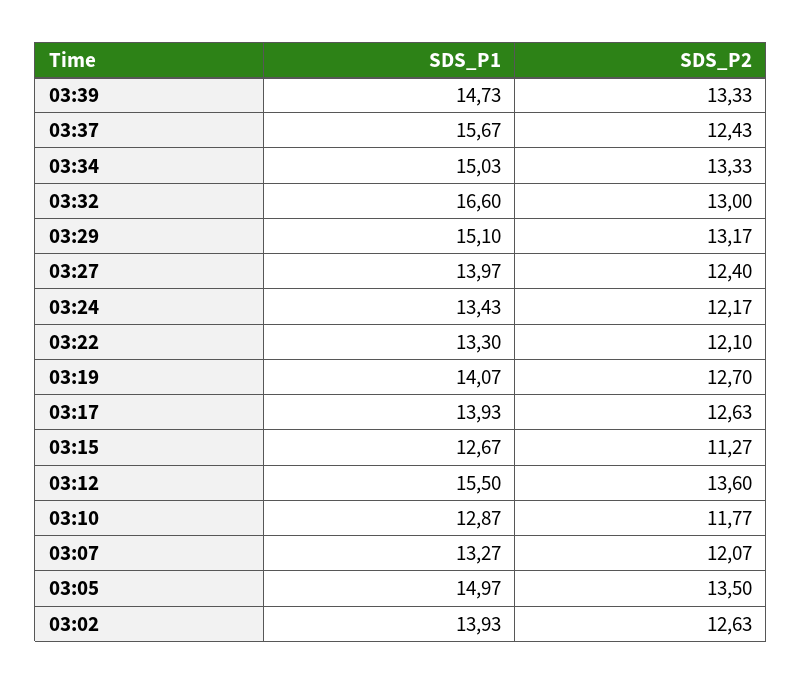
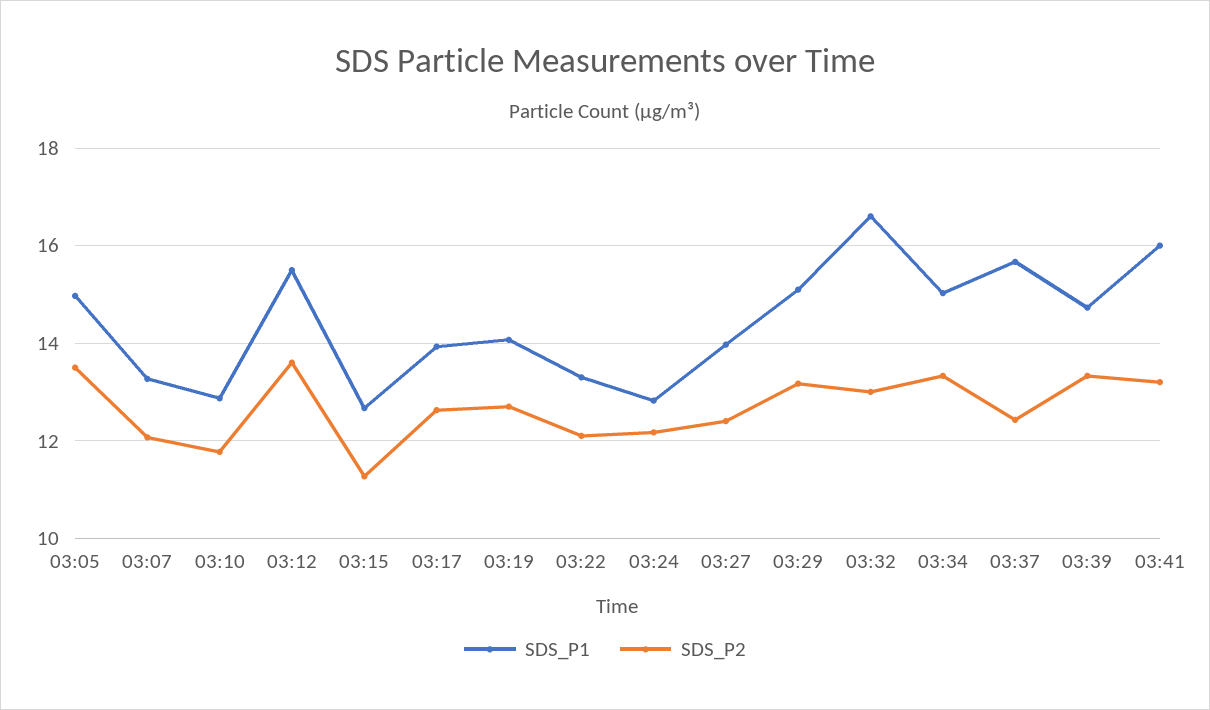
SDS_P1, 03:24: 13.43 -> 12.8
SDS_P1, 03:02: 13.93 -> none
SDS_P2, 03:02: 12.63 -> none
SDS_P1, 03:41: none -> 16
SDS_P2, 03:41: none -> 13.2

